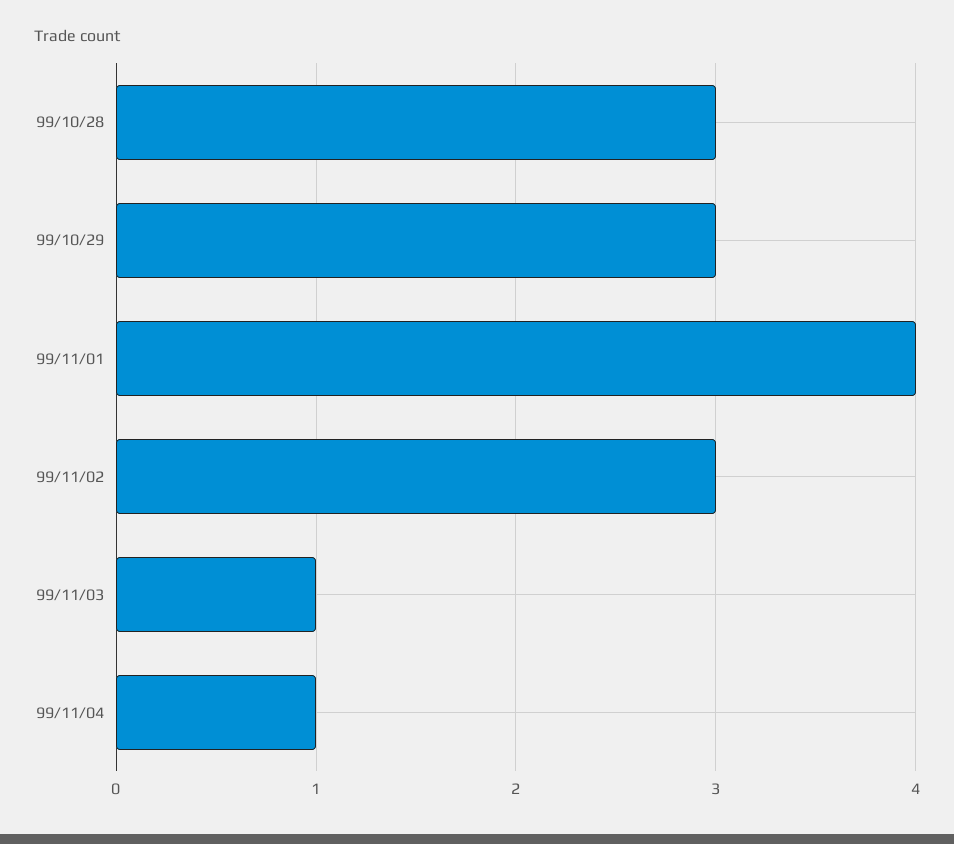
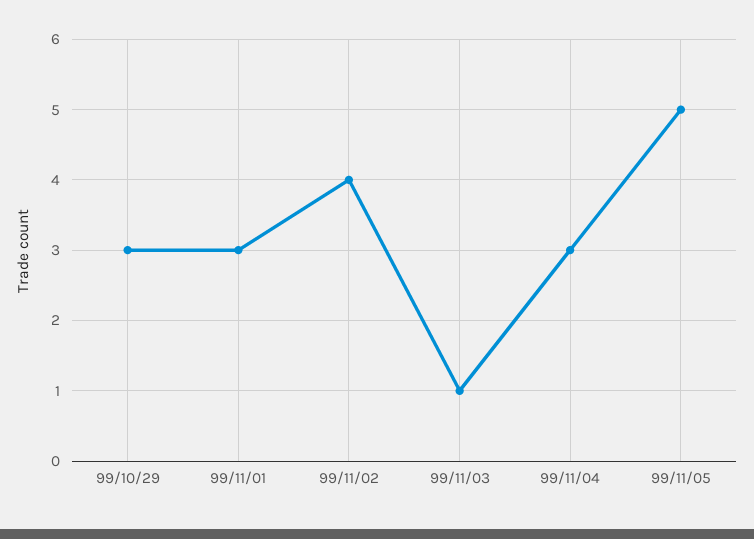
99/10/28: 3 -> none
99/11/01: 4 -> 3
99/11/02: 3 -> 4
99/11/04: 1 -> 3
99/11/05: none -> 5

